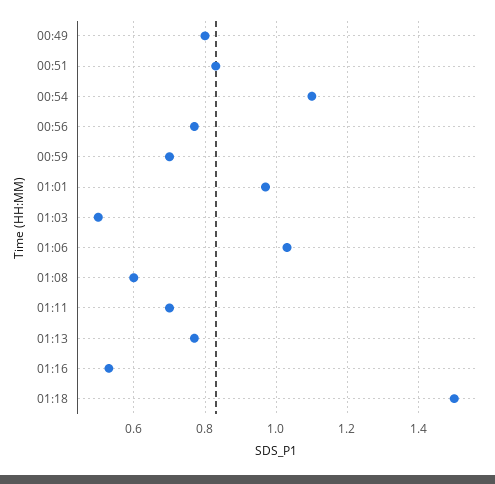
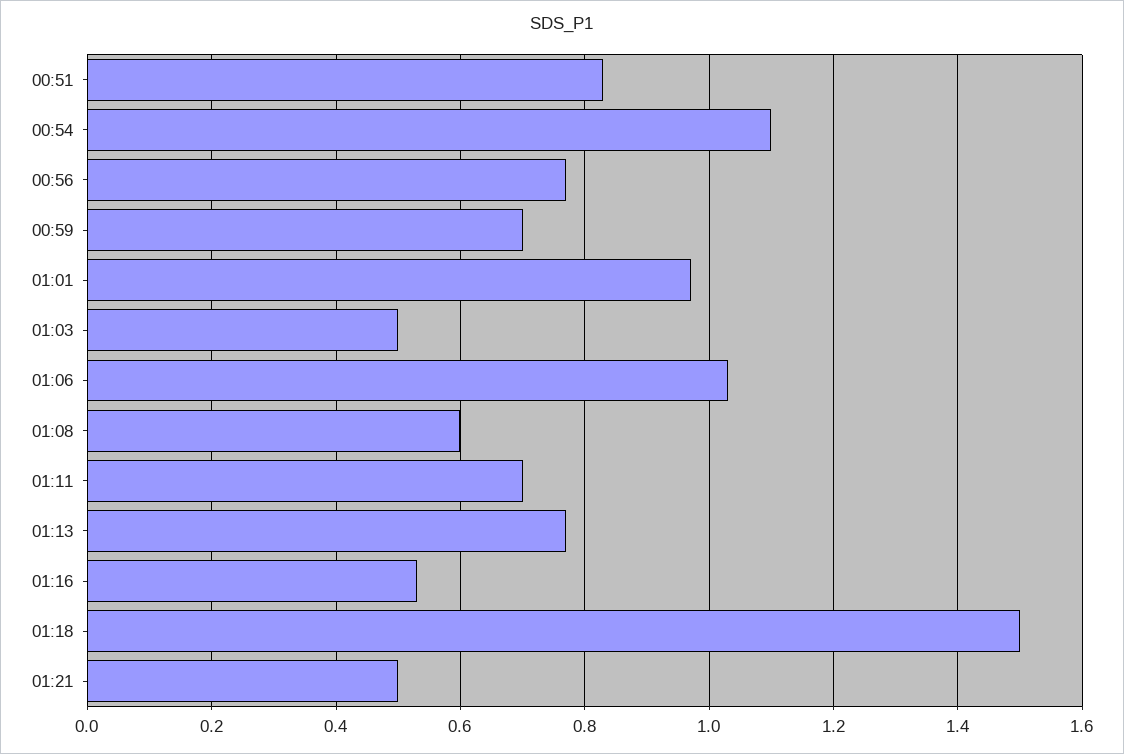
00:49: 0.8 -> none
01:21: none -> 0.5

